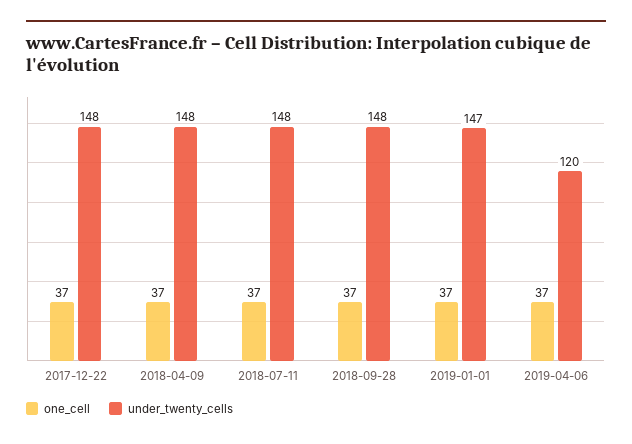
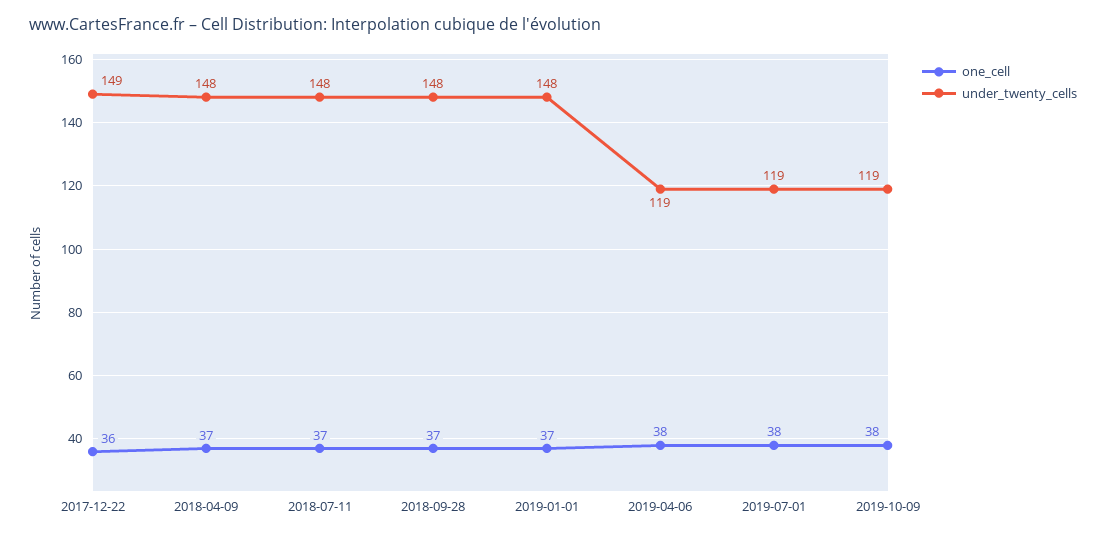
one_cell, 2017-12-22: 37 -> 36
under_twenty_cells, 2017-12-22: 148 -> 149
under_twenty_cells, 2019-01-01: 147 -> 148
one_cell, 2019-04-06: 37 -> 38
under_twenty_cells, 2019-04-06: 120 -> 119
one_cell, 2019-07-01: none -> 38
under_twenty_cells, 2019-07-01: none -> 119
one_cell, 2019-10-09: none -> 38
under_twenty_cells, 2019-10-09: none -> 119

